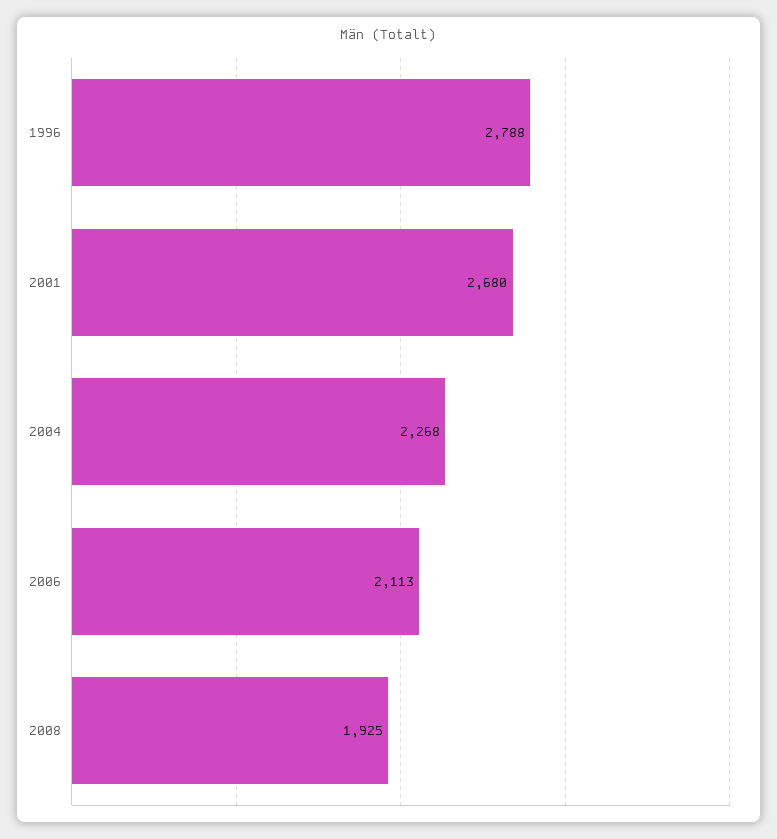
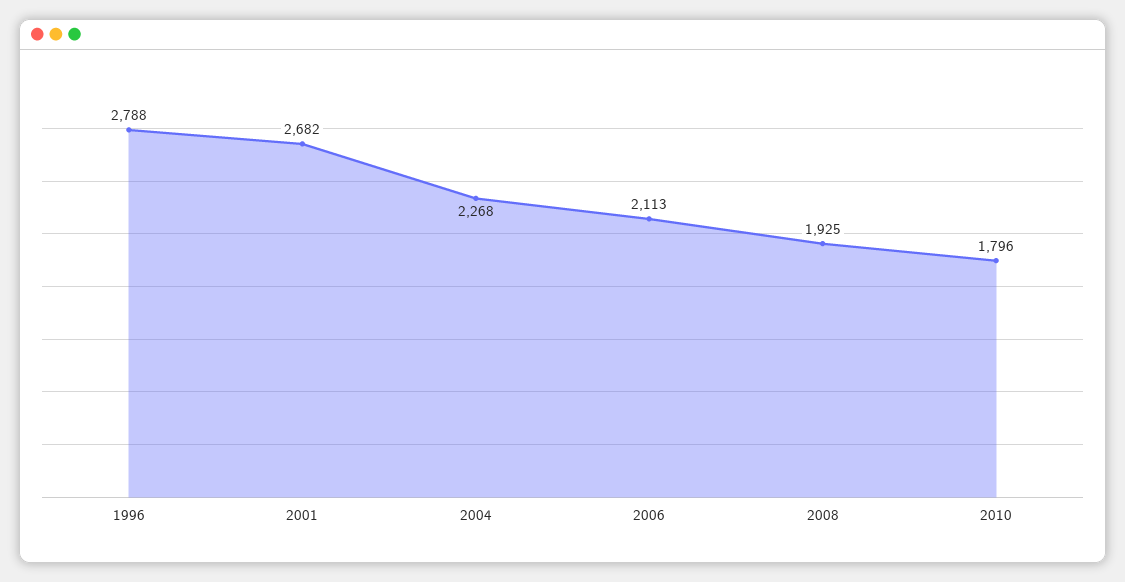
2001: 2680 -> 2682
2010: none -> 1796

